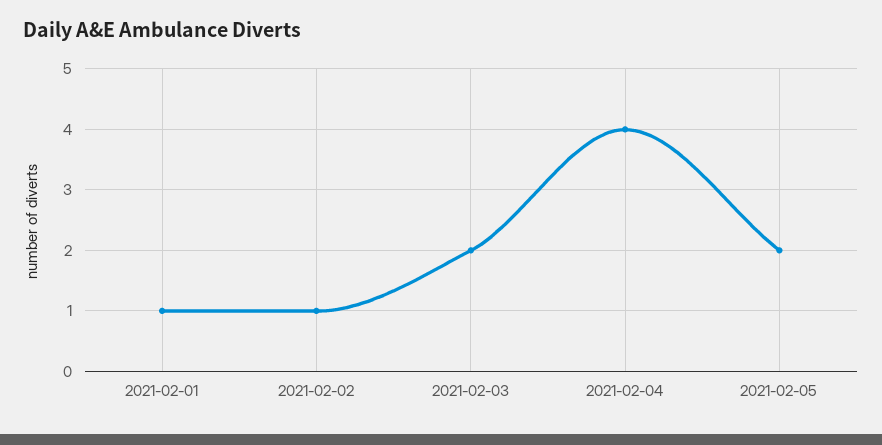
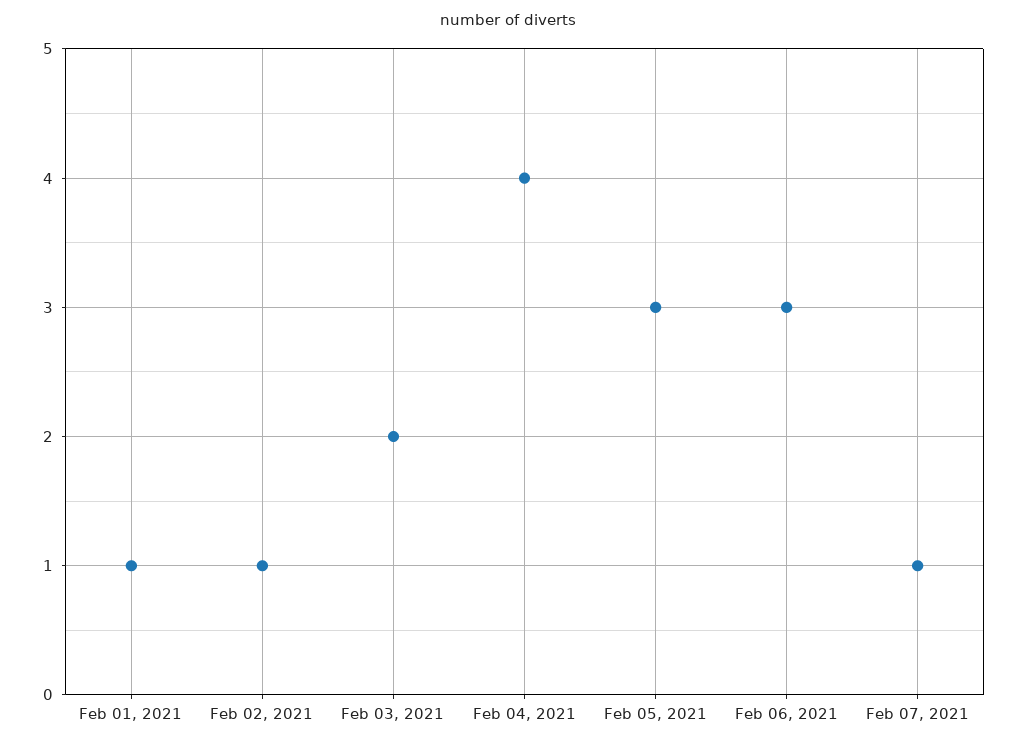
2021-02-05: 2 -> 3
Feb 06, 2021: none -> 3
Feb 07, 2021: none -> 1

